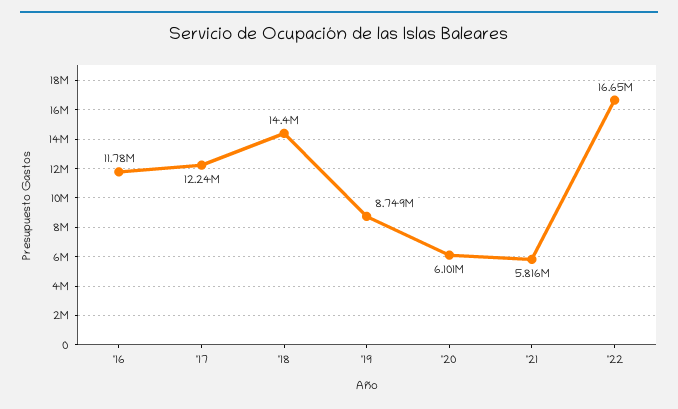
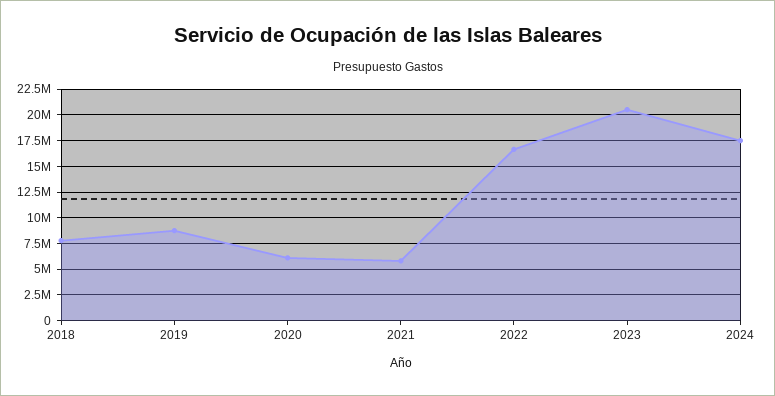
'16: 11780000 -> none
'17: 12240000 -> none
'18: 14400000 -> 7500000
2023: none -> 20000000
2024: none -> 17500000

